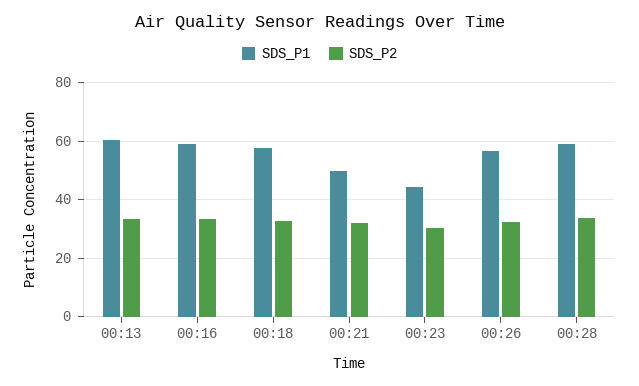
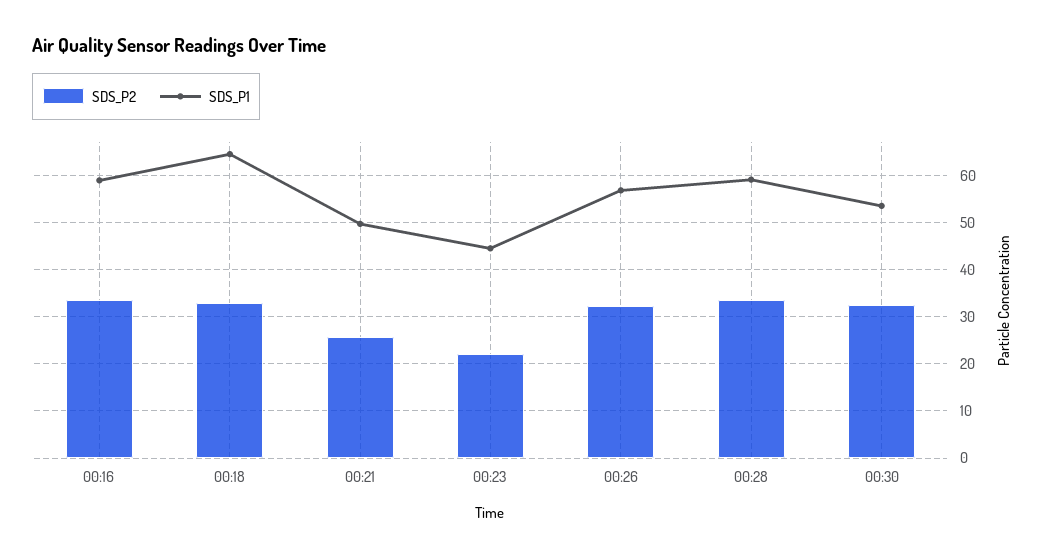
SDS_P1, 00:13: 60 -> none
SDS_P2, 00:13: 32.5 -> none
SDS_P1, 00:18: 57.5 -> 64
SDS_P2, 00:21: 32.5 -> 26
SDS_P2, 00:23: 30 -> 22
SDS_P2, 00:30: none -> 32
SDS_P1, 00:30: none -> 54

